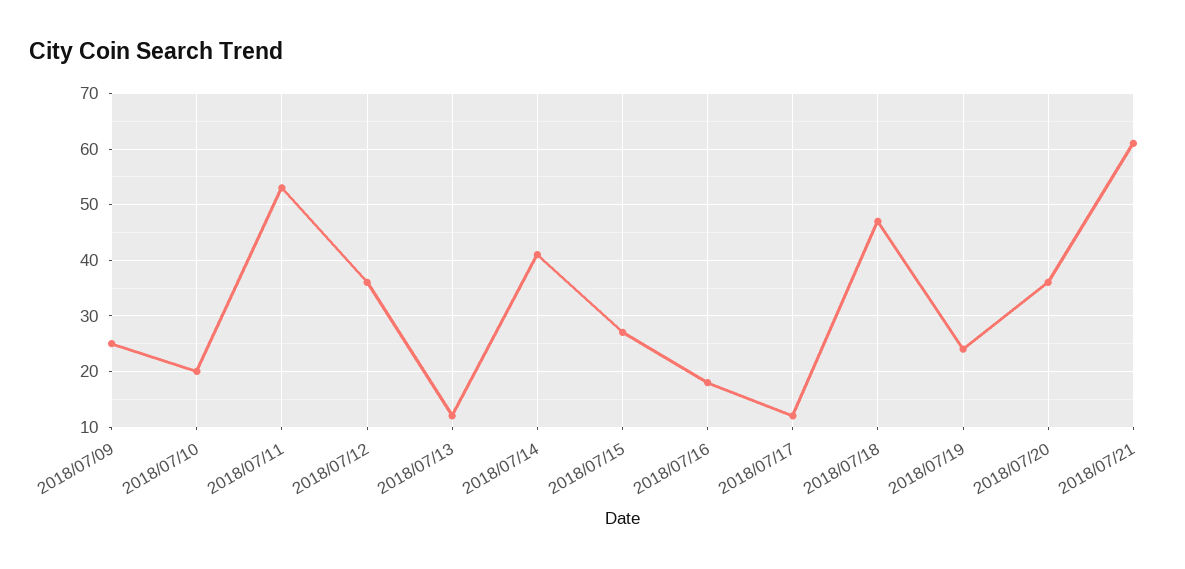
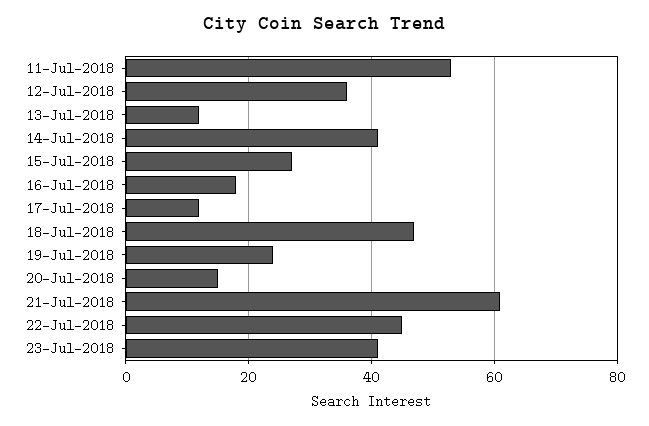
2018/07/09: 25 -> none
2018/07/10: 20 -> none
2018/07/20: 35 -> 15
22-Jul-2018: none -> 45
23-Jul-2018: none -> 40

